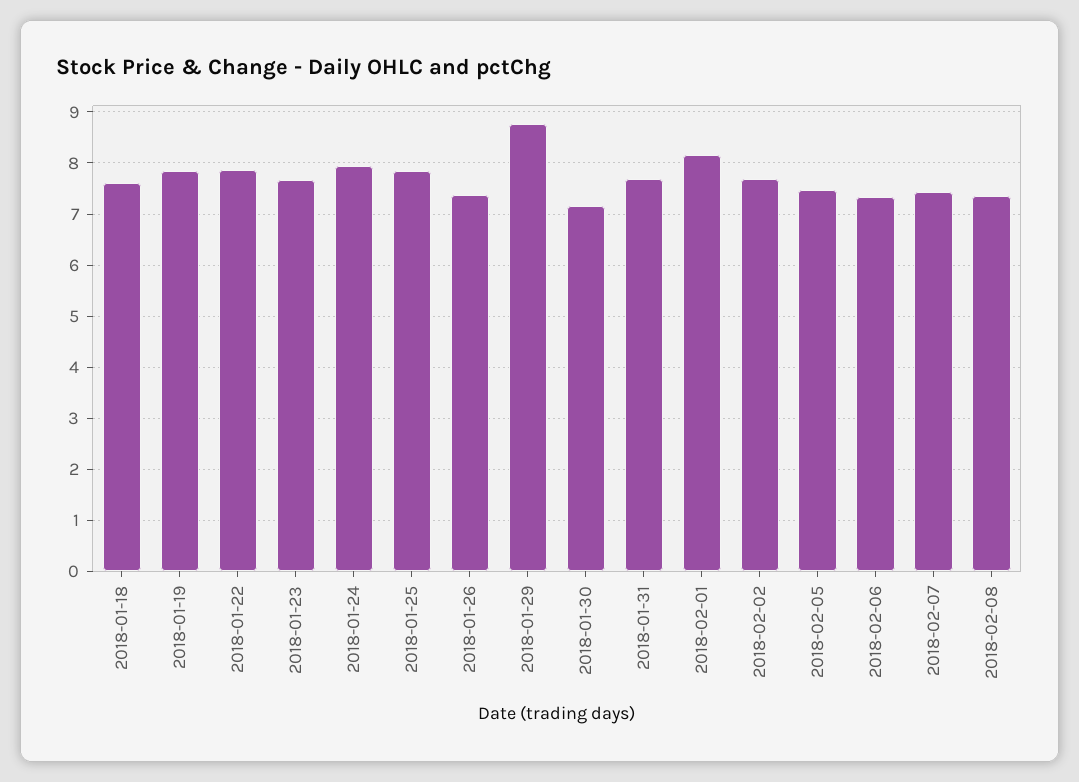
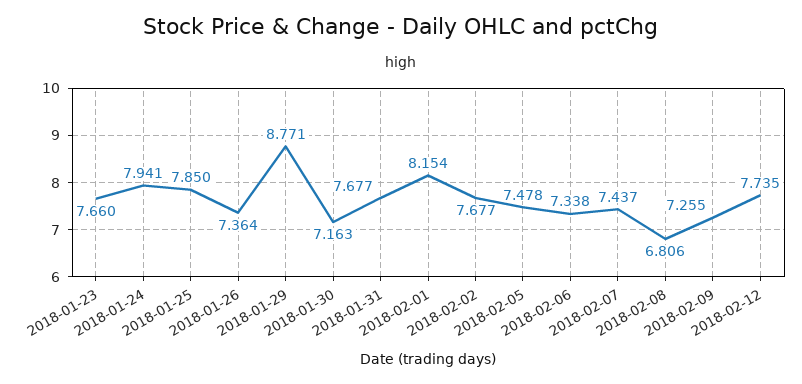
2018-01-18: 7.6 -> none
2018-01-19: 7.8 -> none
2018-01-22: 7.8 -> none
2018-02-08: 7.4 -> 6.806
2018-02-09: none -> 7.255
2018-02-12: none -> 7.735

